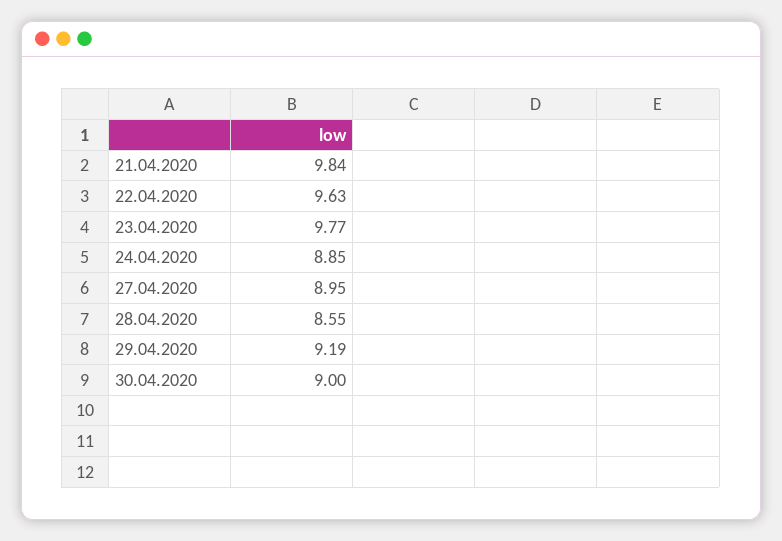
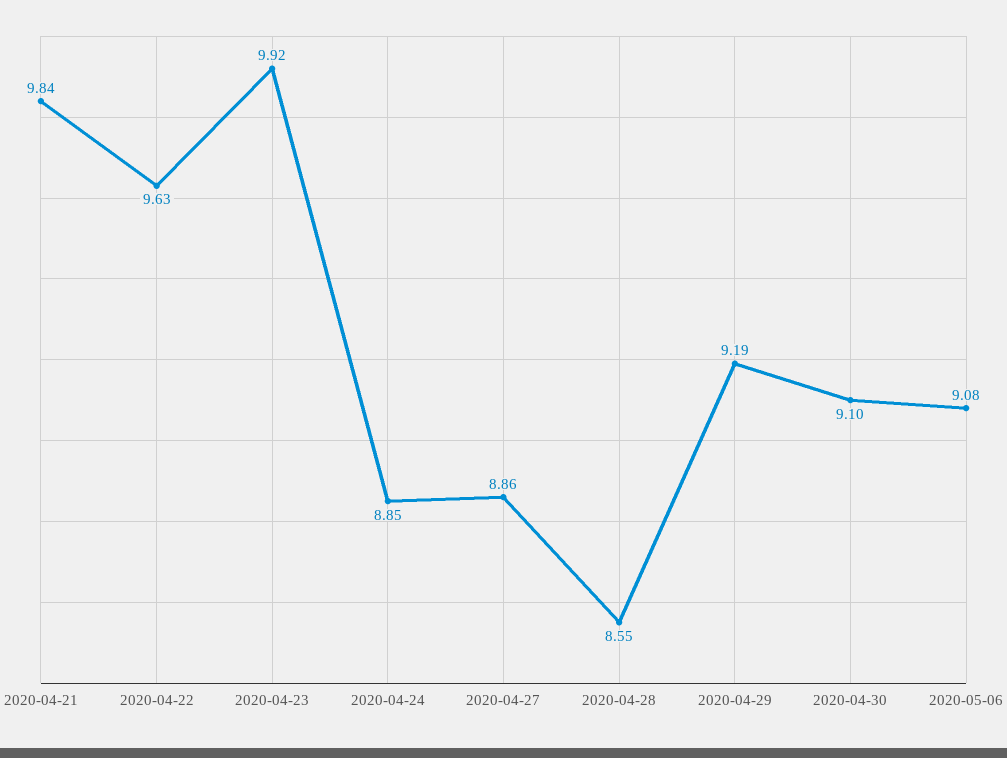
23.04.2020: 9.77 -> 9.92
27.04.2020: 8.95 -> 8.86
30.04.2020: 9 -> 9.1
2020-05-06: none -> 9.08

